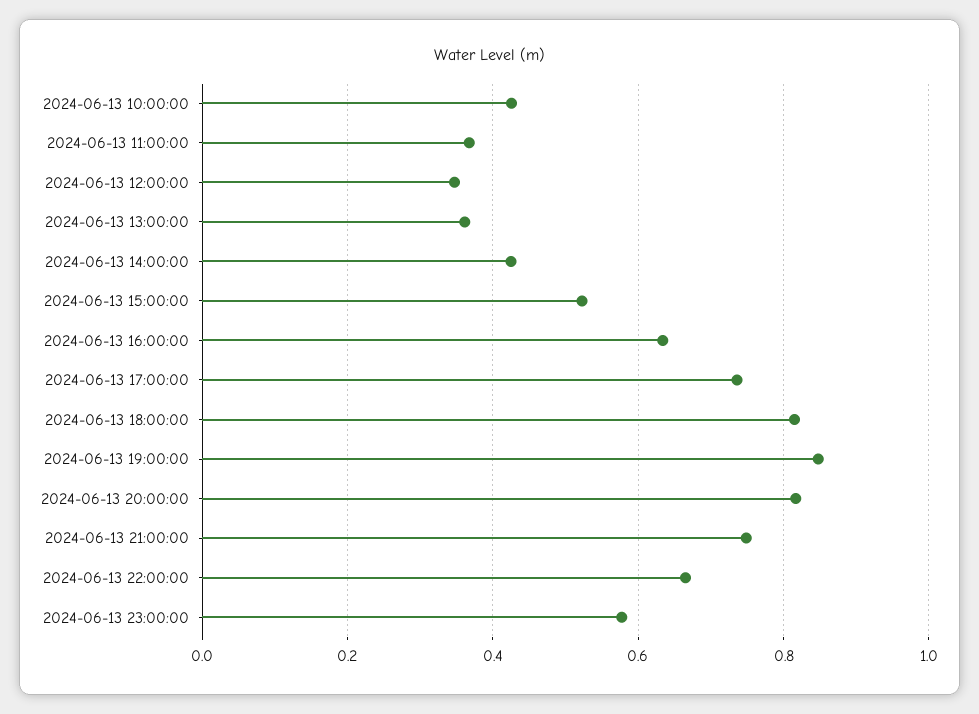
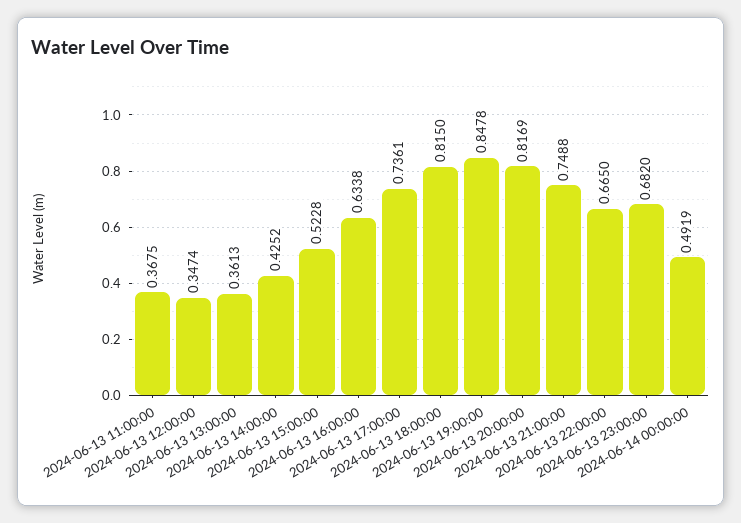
2024-06-13 10:00:00: 0.42 -> none
2024-06-13 23:00:00: 0.58 -> 0.682
2024-06-14 00:00:00: none -> 0.4919

